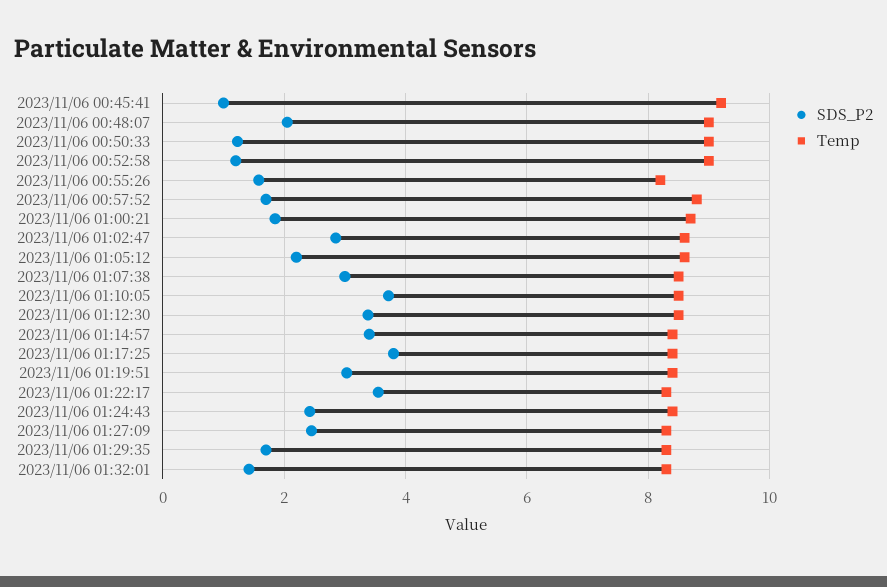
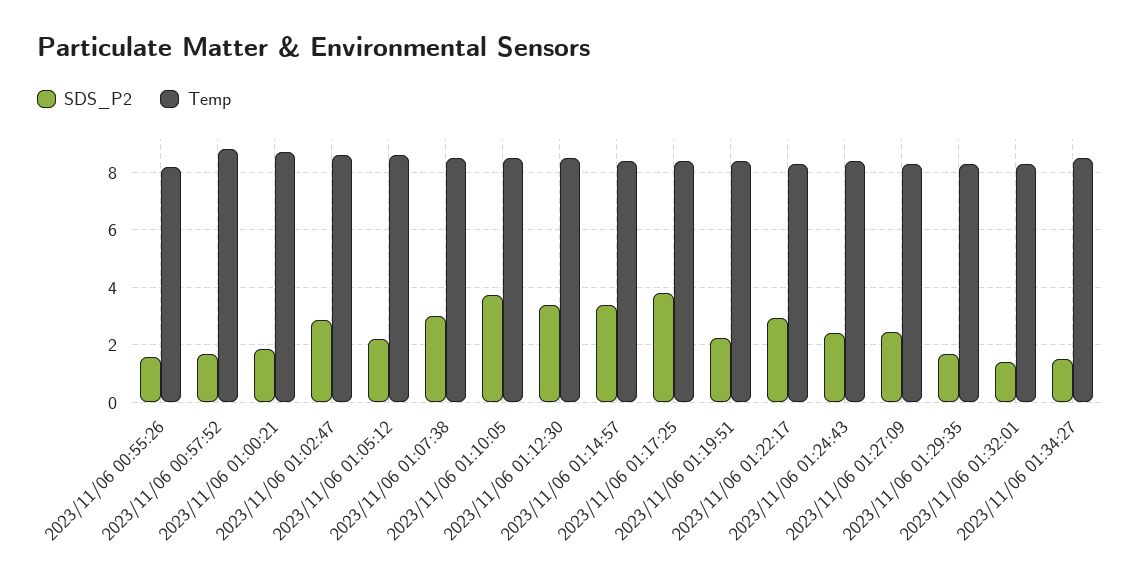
SDS_P2, 2023/11/06 00:45:41: 1 -> none
Temp, 2023/11/06 00:45:41: 9.2 -> none
SDS_P2, 2023/11/06 00:48:07: 2 -> none
Temp, 2023/11/06 00:48:07: 9 -> none
SDS_P2, 2023/11/06 00:50:33: 1.2 -> none
Temp, 2023/11/06 00:50:33: 9 -> none
SDS_P2, 2023/11/06 00:52:58: 1.2 -> none
Temp, 2023/11/06 00:52:58: 9 -> none
SDS_P2, 2023/11/06 01:19:51: 3 -> 2.25
SDS_P2, 2023/11/06 01:22:17: 3.6 -> 3
SDS_P2, 2023/11/06 01:34:27: none -> 1.5
Temp, 2023/11/06 01:34:27: none -> 8.5

